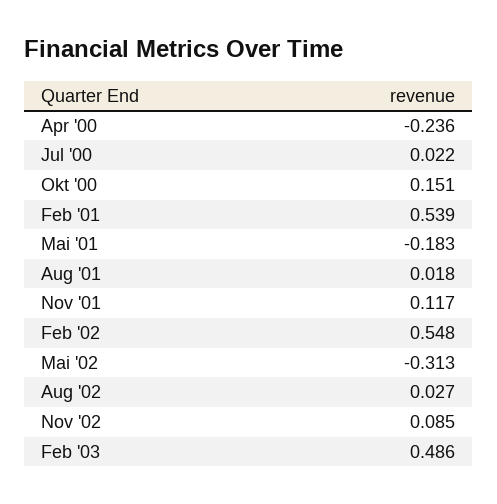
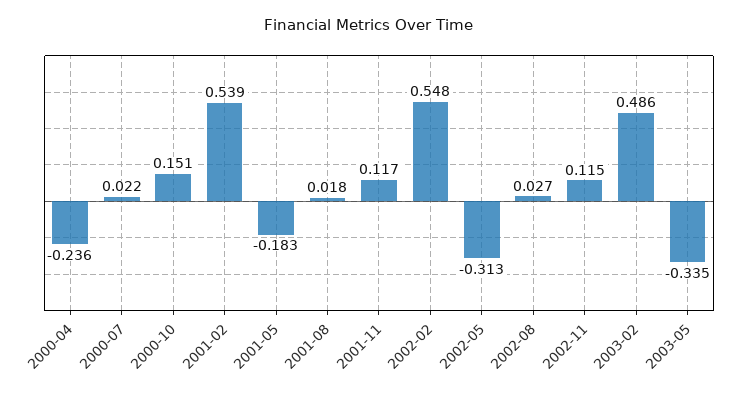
Nov '02: 0.085 -> 0.115
2003-05: none -> -0.335

